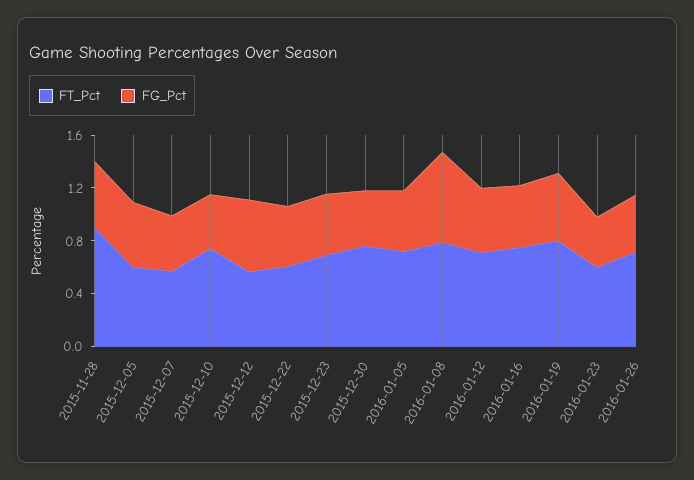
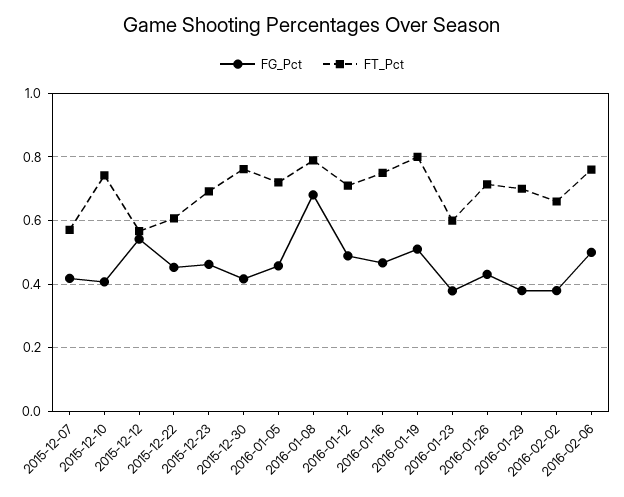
FT_Pct, 2015-11-28: 0.9 -> none
FG_Pct, 2015-11-28: 0.5 -> none
FT_Pct, 2015-12-05: 0.6 -> none
FG_Pct, 2015-12-05: 0.5 -> none
FG_Pct, 2016-01-29: none -> 0.38
FT_Pct, 2016-01-29: none -> 0.7
FG_Pct, 2016-02-02: none -> 0.38
FT_Pct, 2016-02-02: none -> 0.66
FG_Pct, 2016-02-06: none -> 0.5
FT_Pct, 2016-02-06: none -> 0.76

